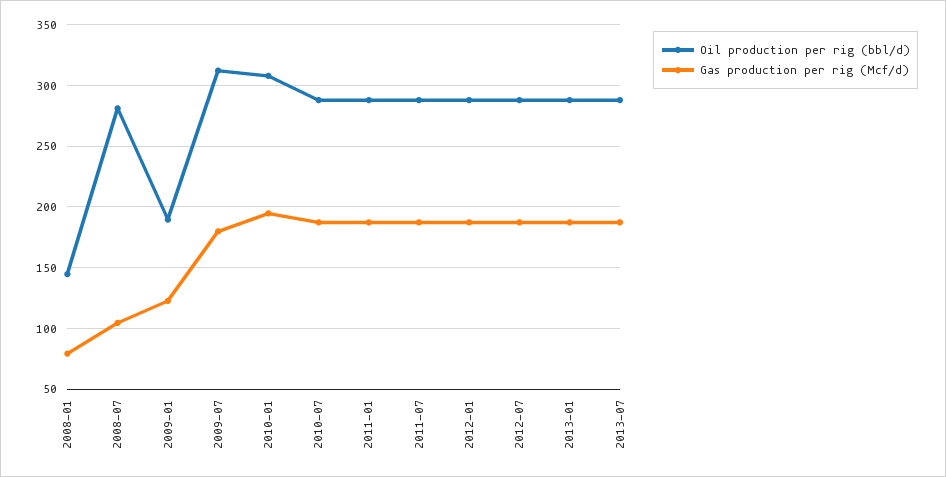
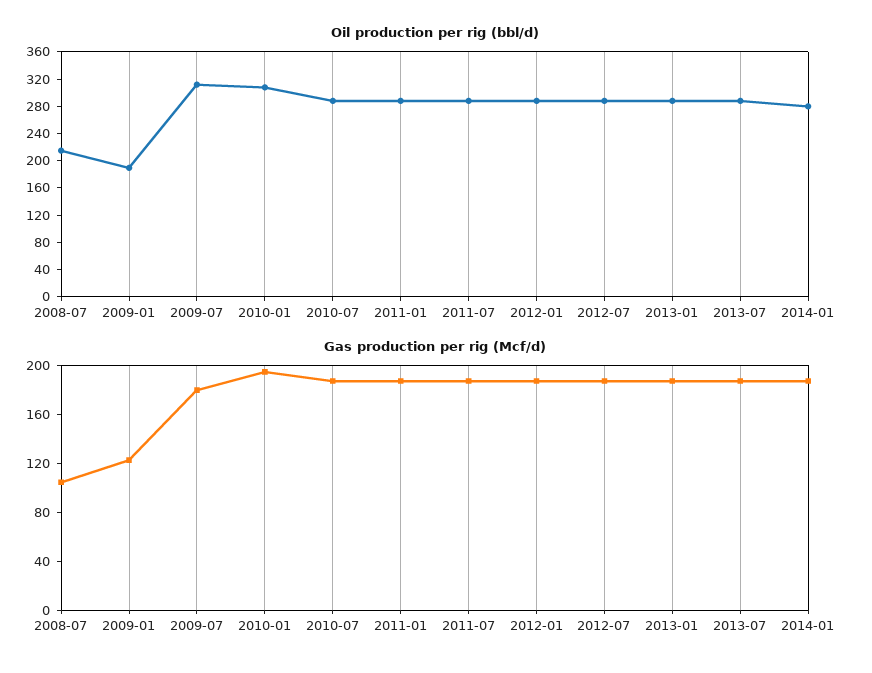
Oil production per rig (bbl/d), 2008-01: 145 -> none
Gas production per rig (Mcf/d), 2008-01: 80 -> none
Oil production per rig (bbl/d), 2008-07: 280 -> 220
Oil production per rig (bbl/d), 2014-01: none -> 280
Gas production per rig (Mcf/d), 2014-01: none -> 190

